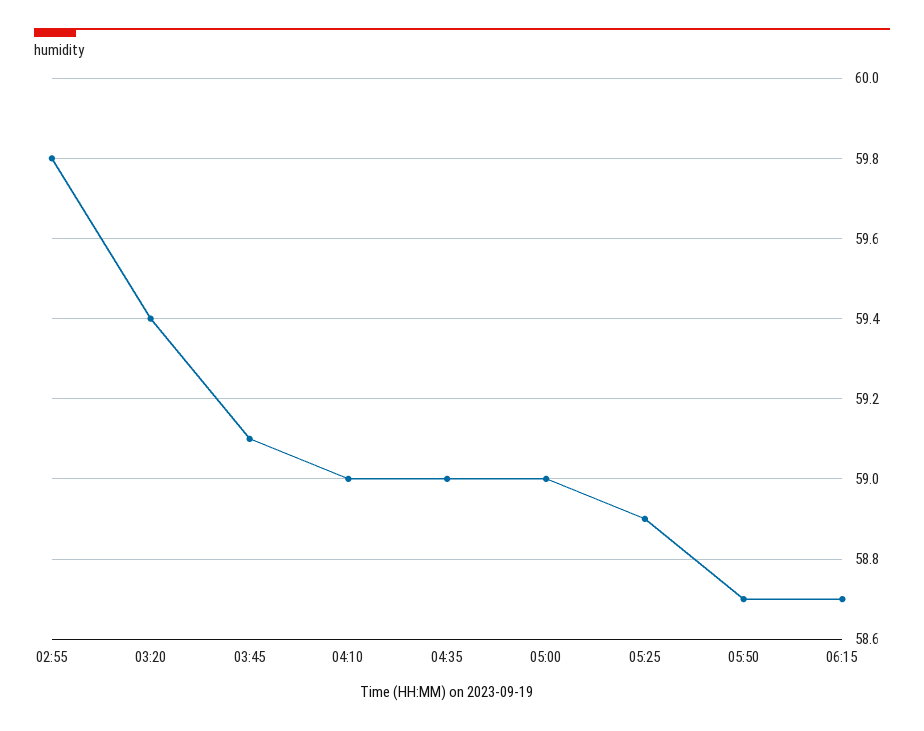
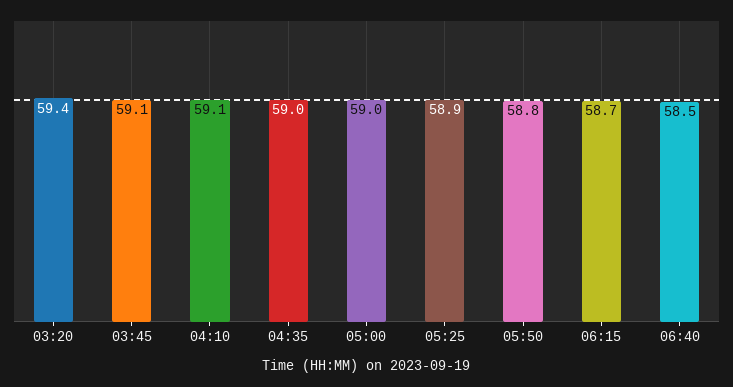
02:55: 59.8 -> none
04:10: 59 -> 59.1
05:50: 58.7 -> 58.8
06:40: none -> 58.5

